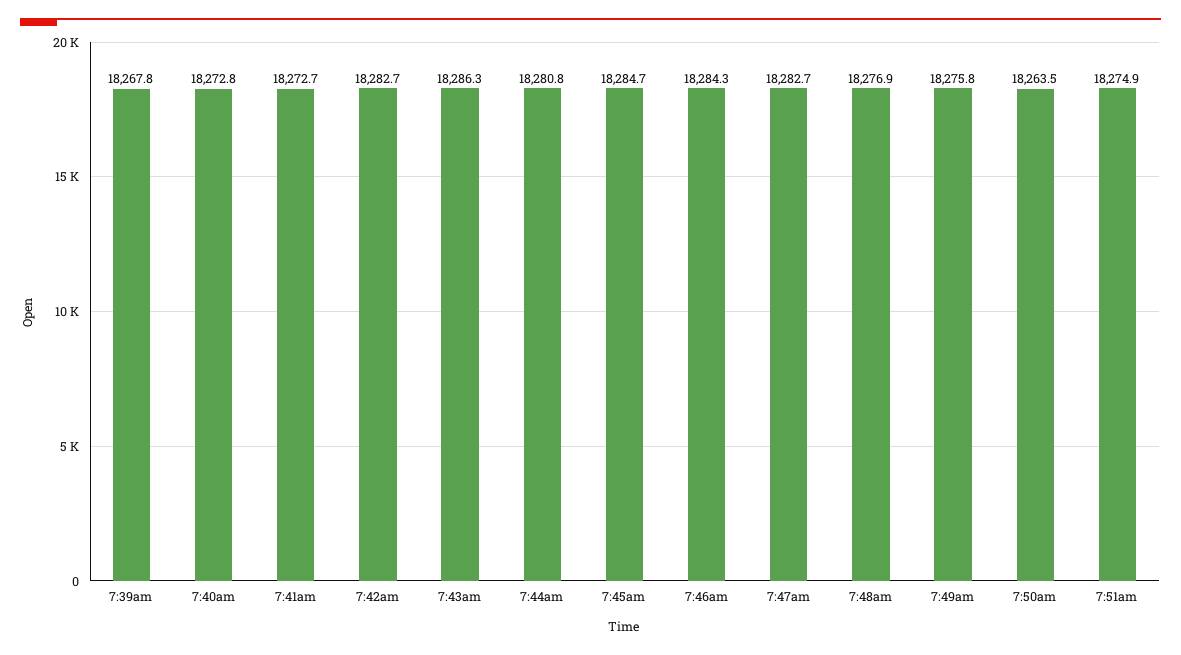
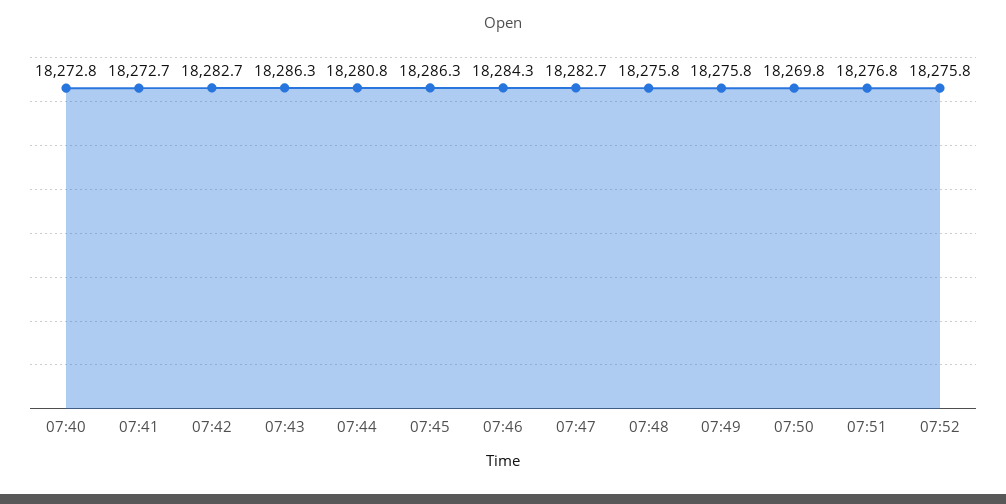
7:39am: 18267.8 -> none
7:45am: 18284.7 -> 18286.3
7:48am: 18276.9 -> 18275.8
7:50am: 18263.5 -> 18269.8
7:51am: 18274.9 -> 18276.8
07:52: none -> 18275.8

